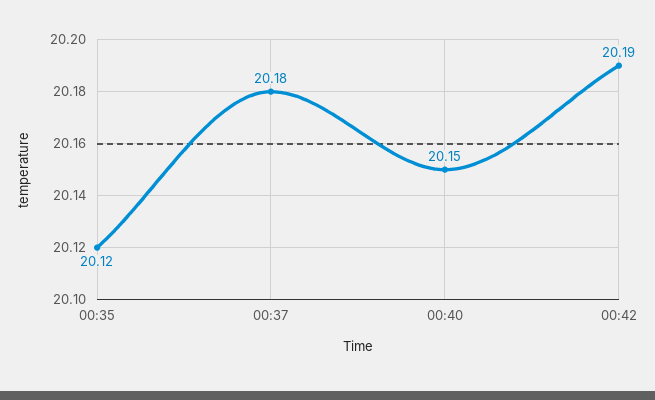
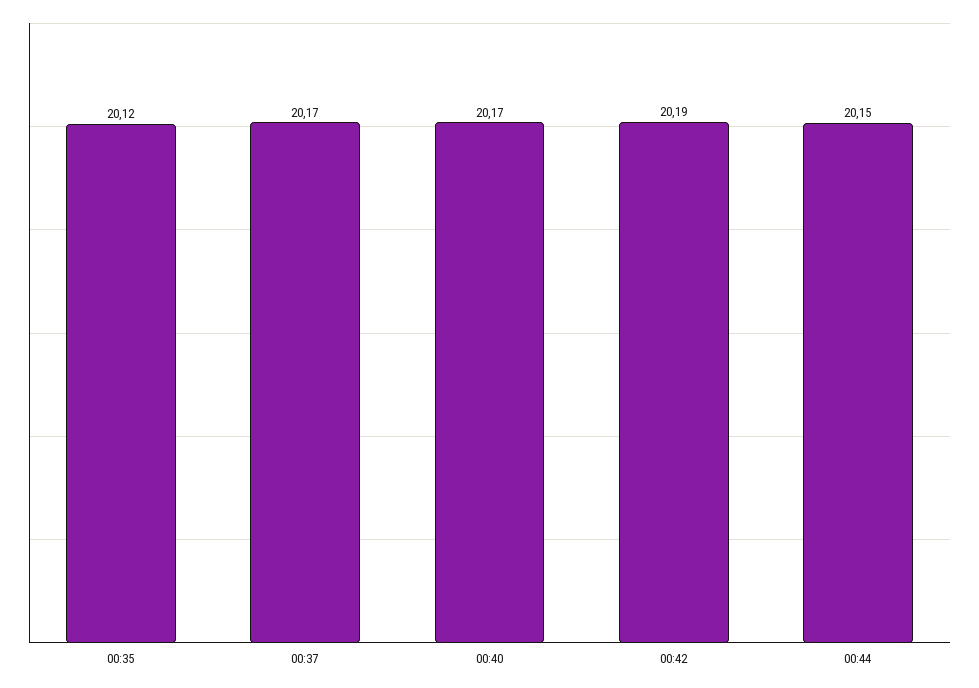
00:37: 20.18 -> 20.17
00:40: 20.15 -> 20.17
00:44: none -> 20.15

